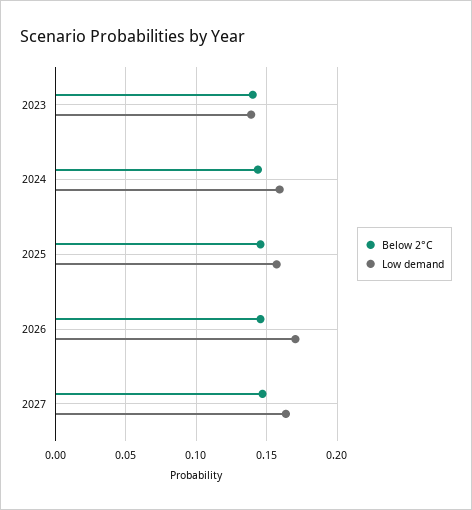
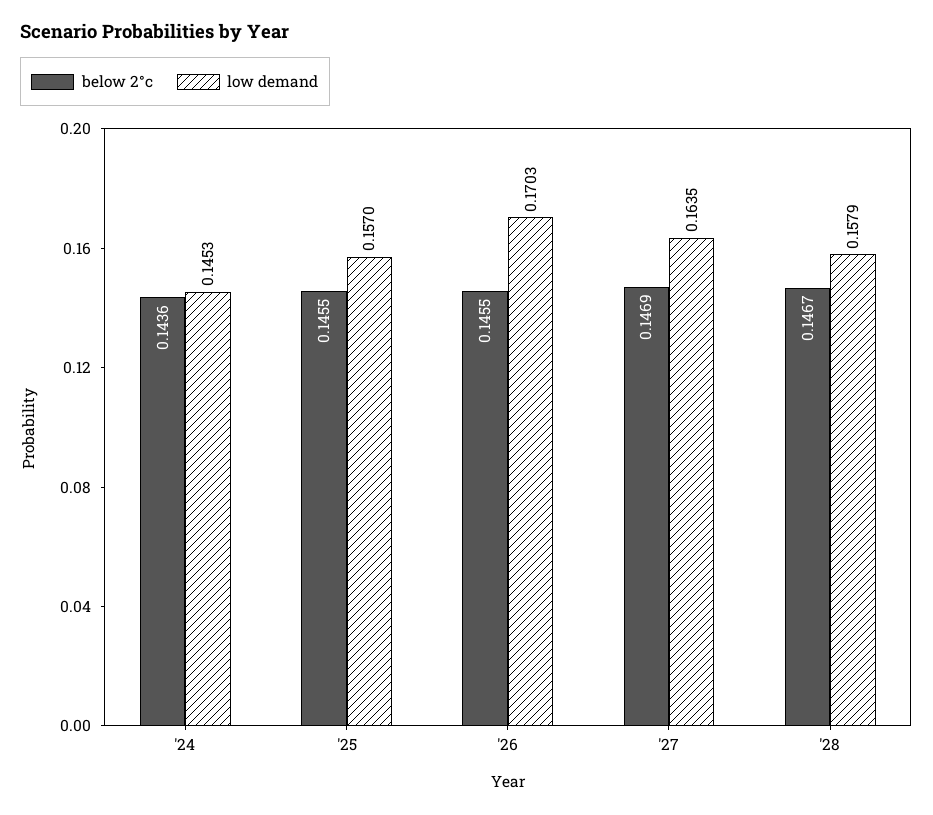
Below 2°C, 2023: 0.14 -> none
Low demand, 2023: 0.14 -> none
Low demand, 2024: 0.16 -> 0.1453
Below 2°C, '28: none -> 0.1467
Low demand, '28: none -> 0.1579

